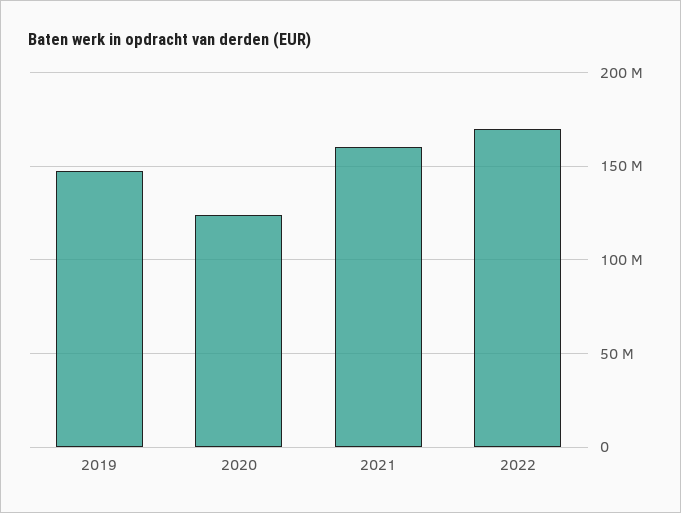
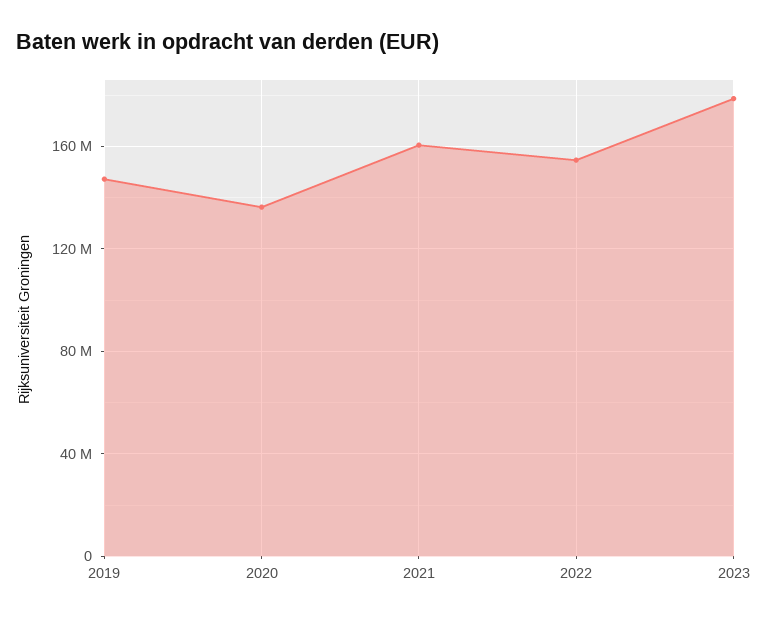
2020: 125000000 -> 135000000
2022: 170000000 -> 155000000
2023: none -> 180000000

